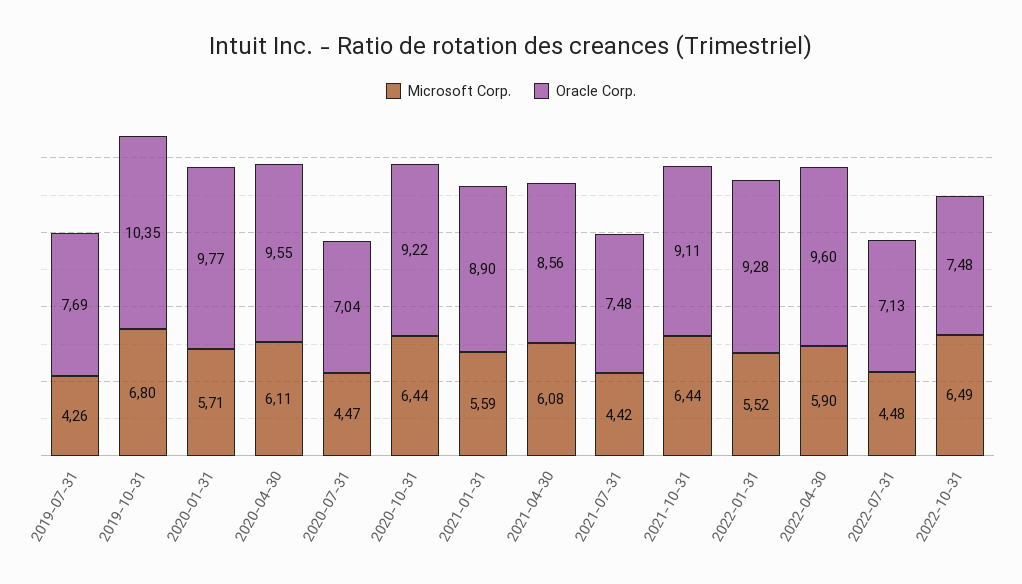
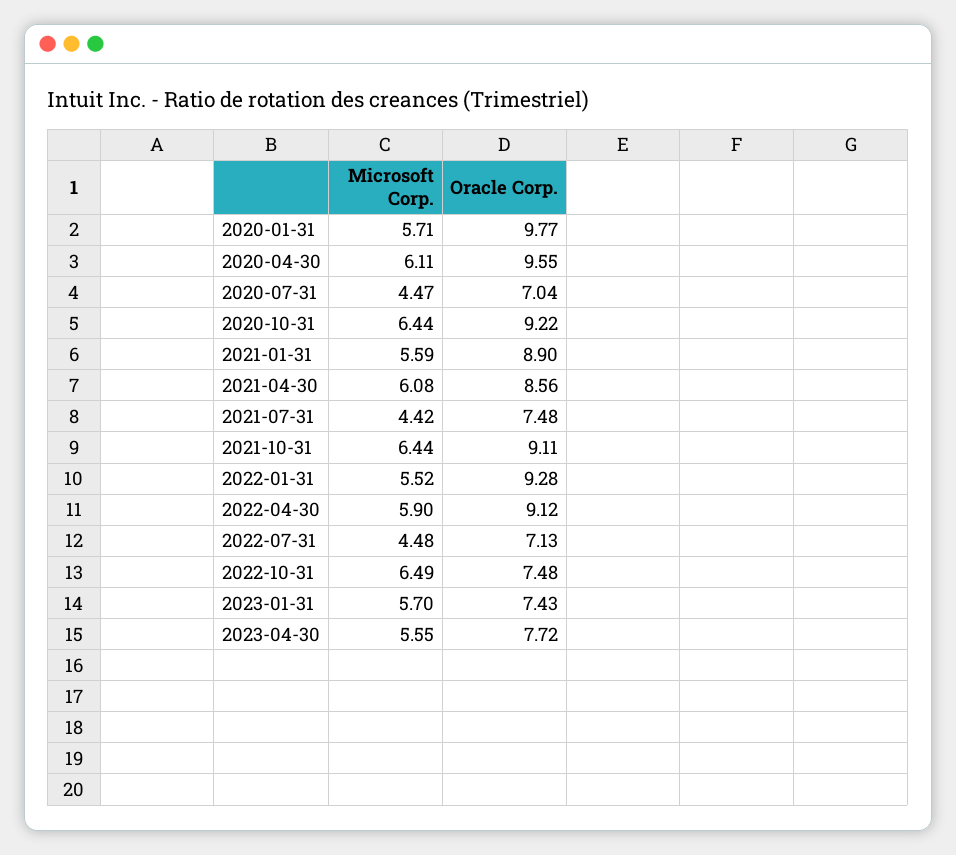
Microsoft Corp., 2019-07-31: 4.26 -> none
Oracle Corp., 2019-07-31: 7.69 -> none
Microsoft Corp., 2019-10-31: 6.8 -> none
Oracle Corp., 2019-10-31: 10.35 -> none
Oracle Corp., 2022-04-30: 9.6 -> 9.12
Microsoft Corp., 2023-01-31: none -> 5.7
Oracle Corp., 2023-01-31: none -> 7.43
Microsoft Corp., 2023-04-30: none -> 5.55
Oracle Corp., 2023-04-30: none -> 7.72

